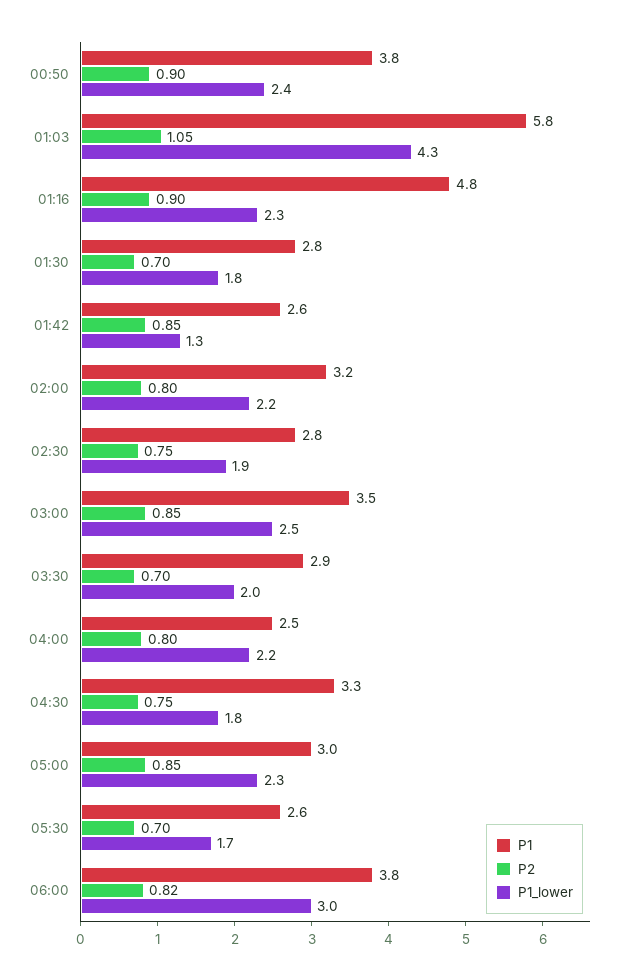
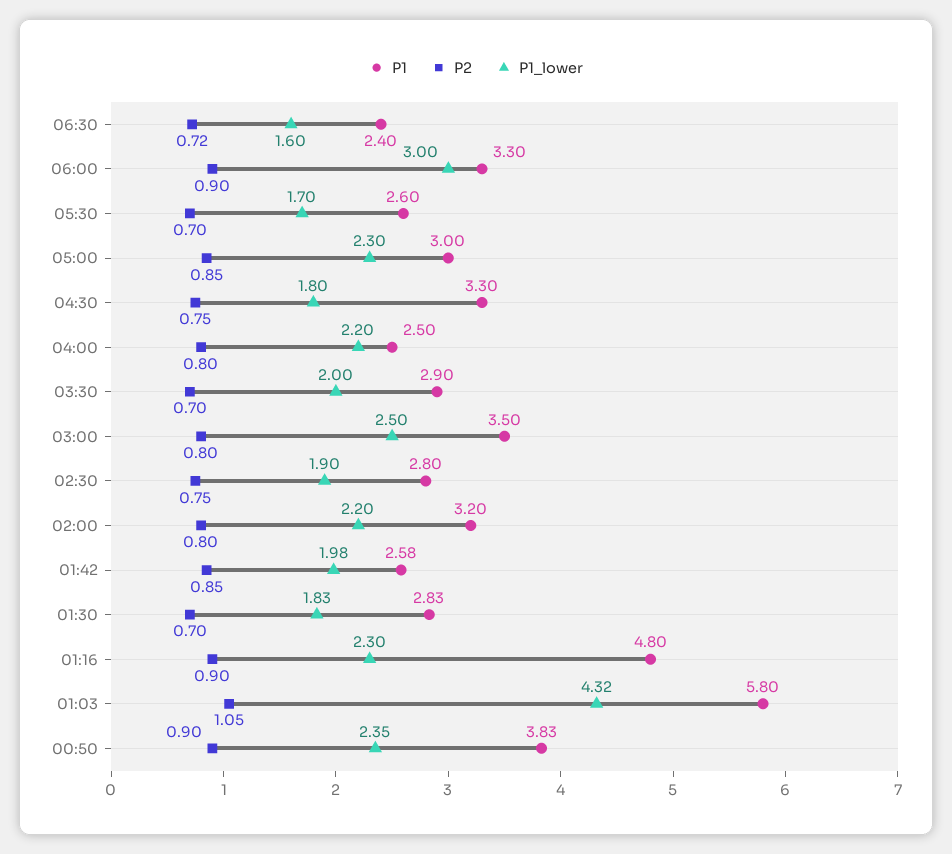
P1_lower, 01:42: 1.3 -> 1.98
P2, 03:00: 0.85 -> 0.8
P1, 06:00: 3.8 -> 3.3
P2, 06:00: 0.82 -> 0.9
P1, 06:30: none -> 2.4
P2, 06:30: none -> 0.72
P1_lower, 06:30: none -> 1.6

